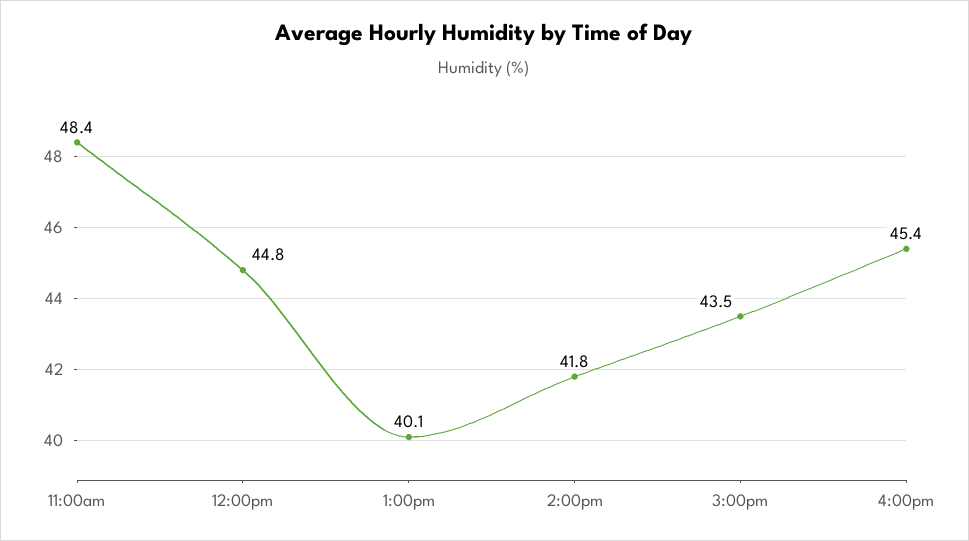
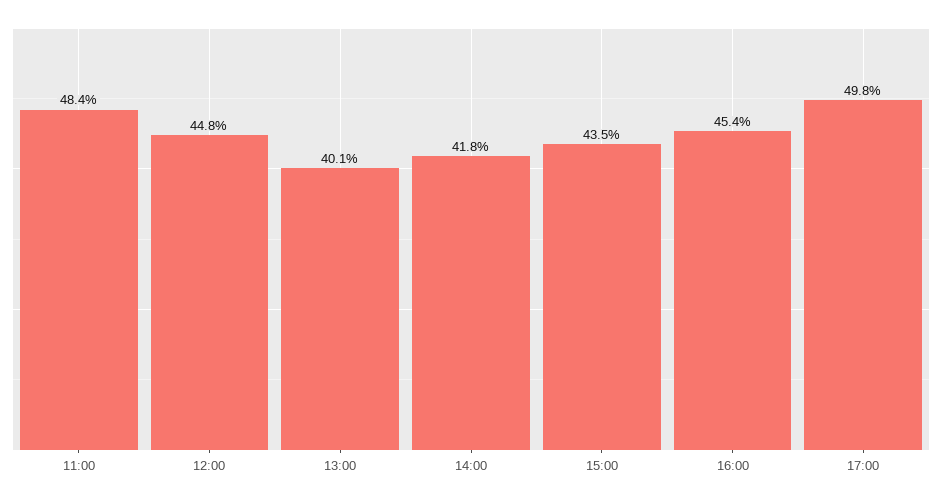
17:00: none -> 49.8

